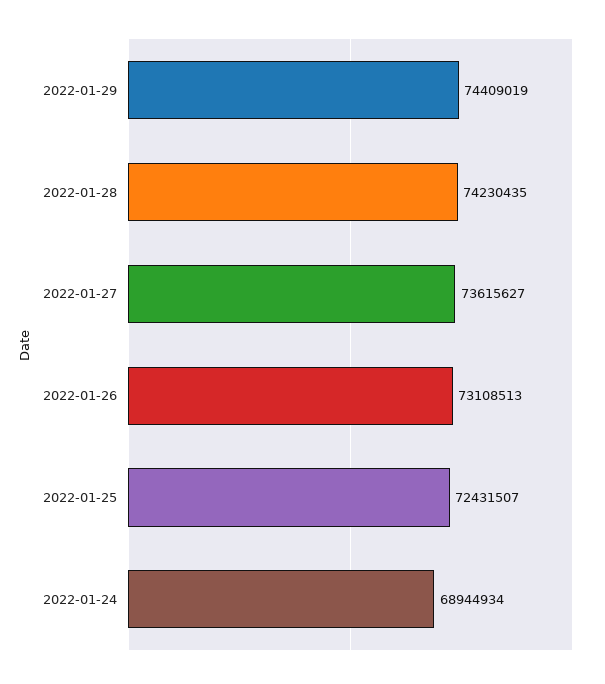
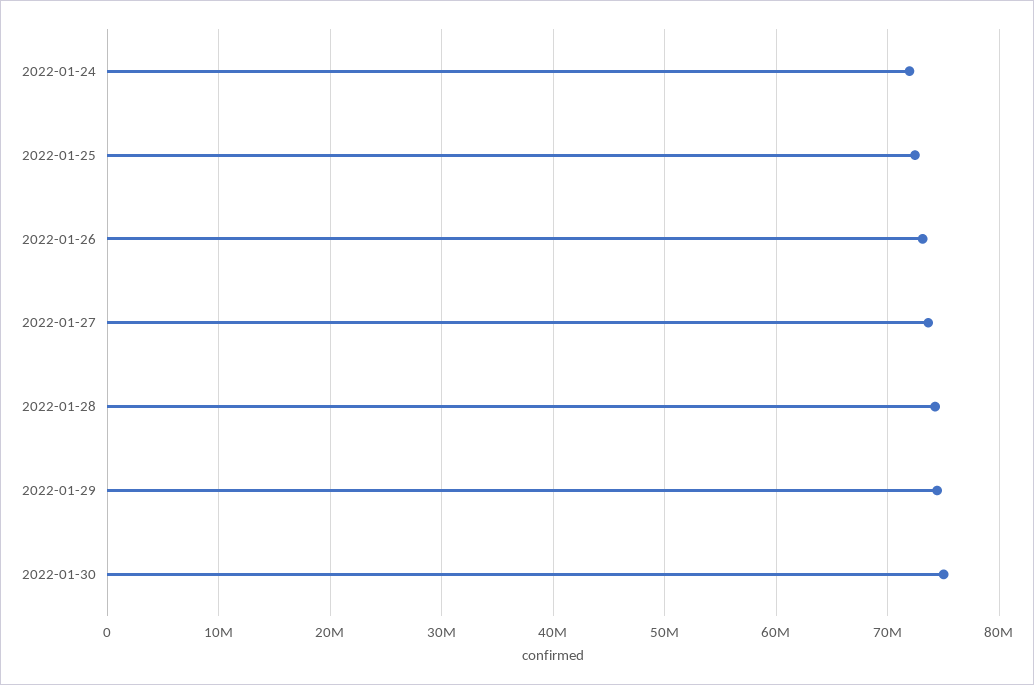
2022-01-24: 68944934 -> 72000000
2022-01-30: none -> 75000000

